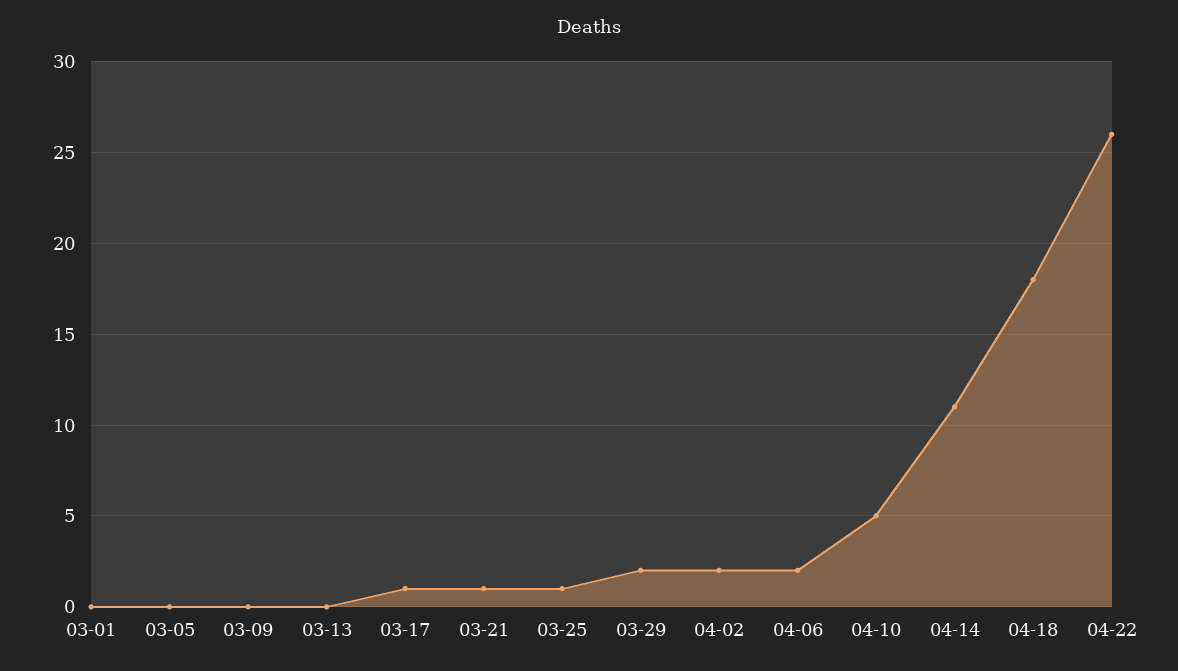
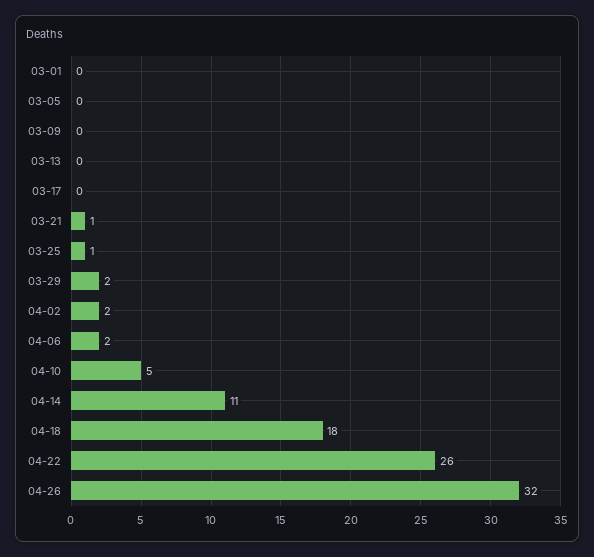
03-17: 1 -> 0
04-26: none -> 32

